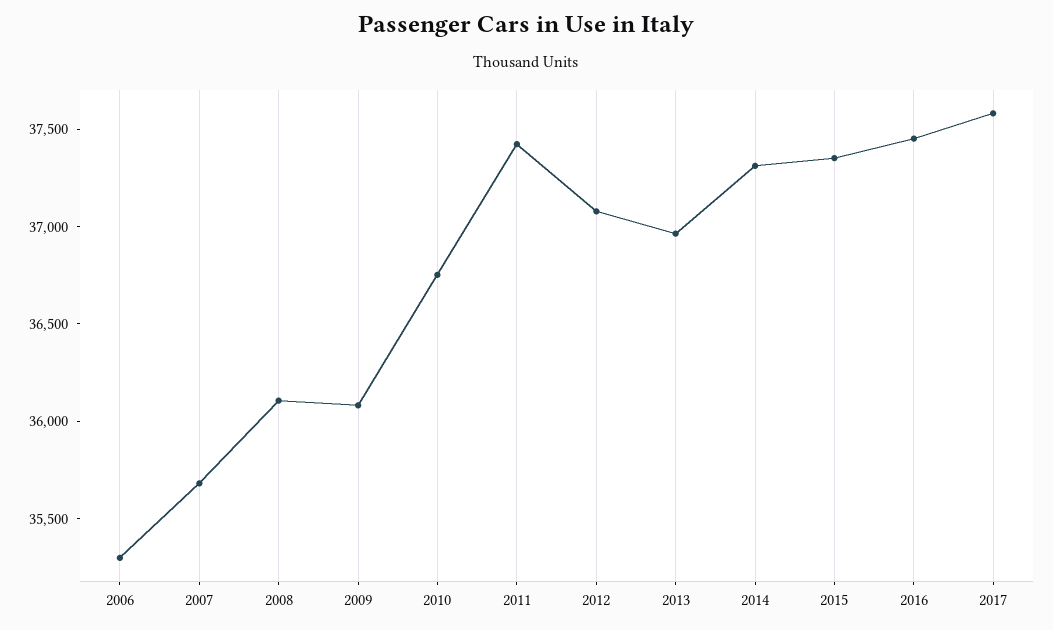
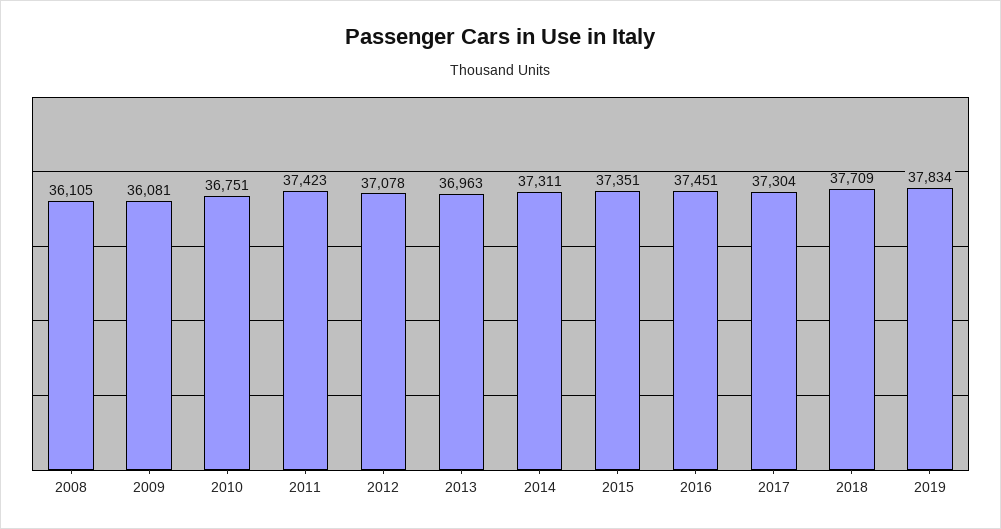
2006: 35300 -> none
2007: 35700 -> none
2017: 37600 -> 37304
2018: none -> 37709
2019: none -> 37834

